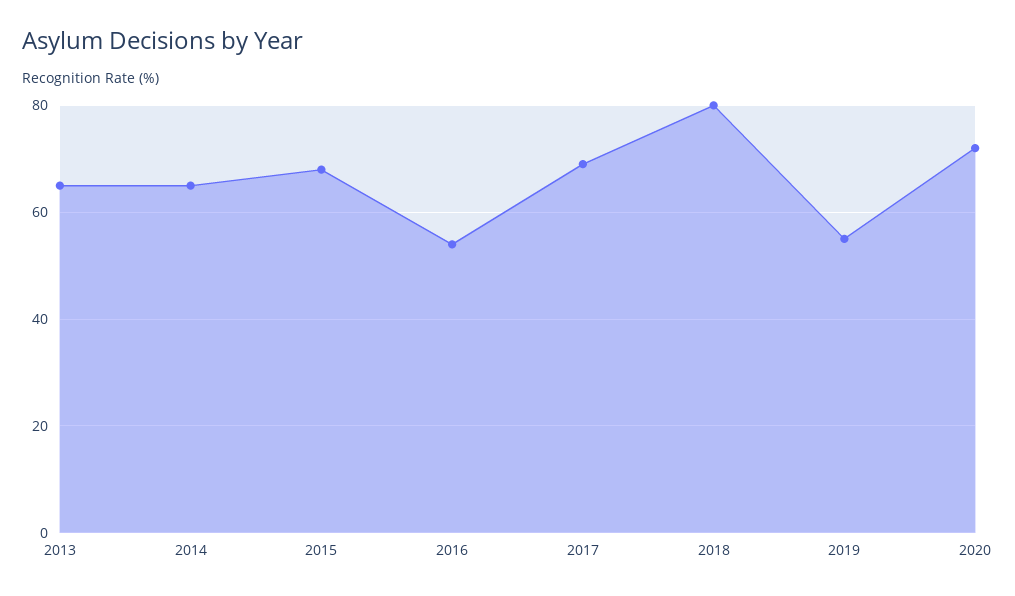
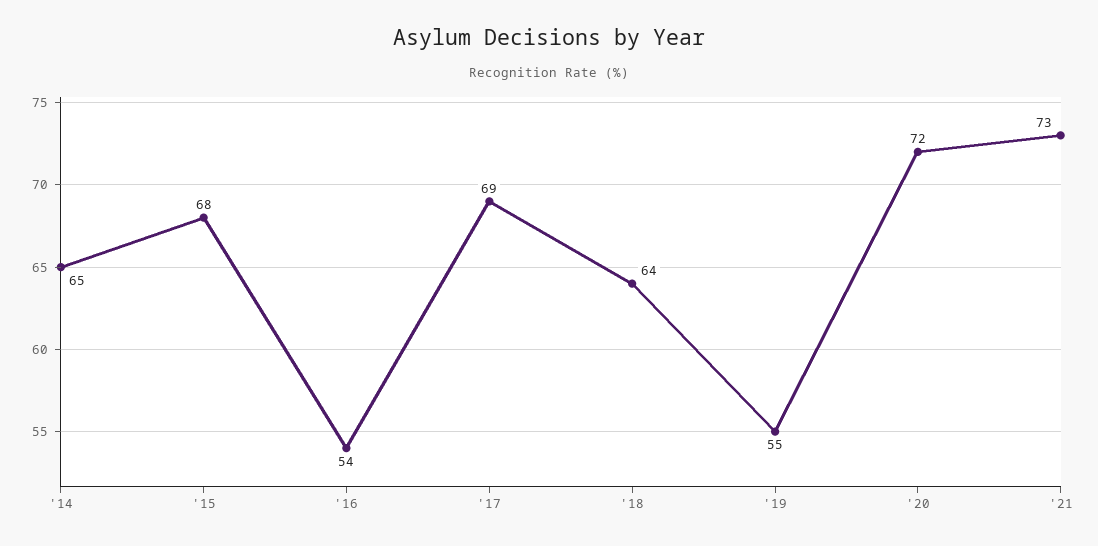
2013: 65 -> none
2018: 80 -> 64
'21: none -> 73

